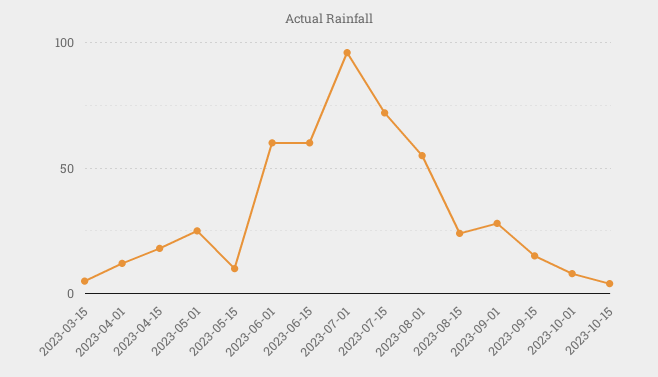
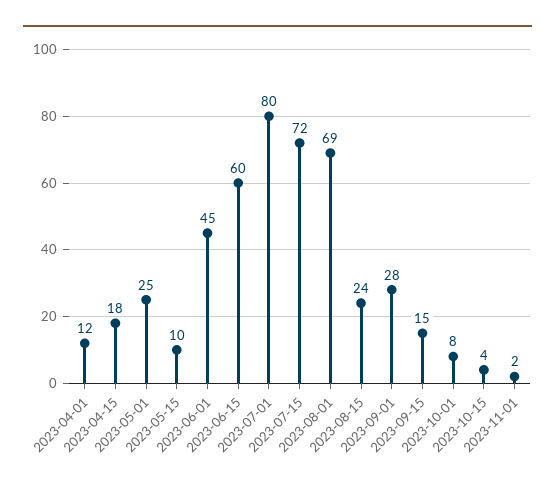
2023-03-15: 5 -> none
2023-06-01: 60 -> 45
2023-07-01: 95 -> 80
2023-08-01: 55 -> 69
2023-11-01: none -> 2

